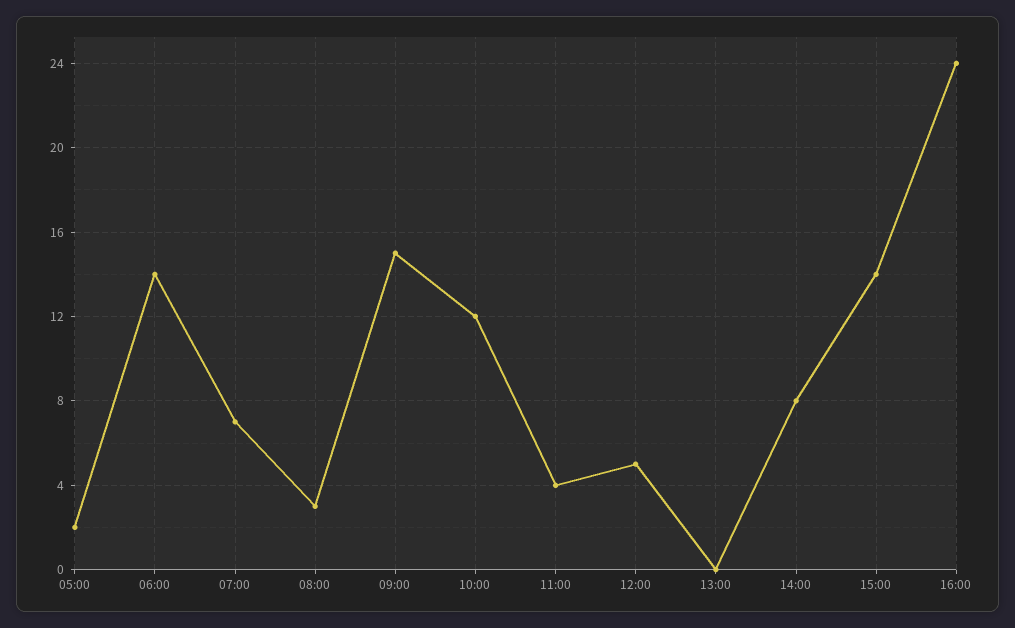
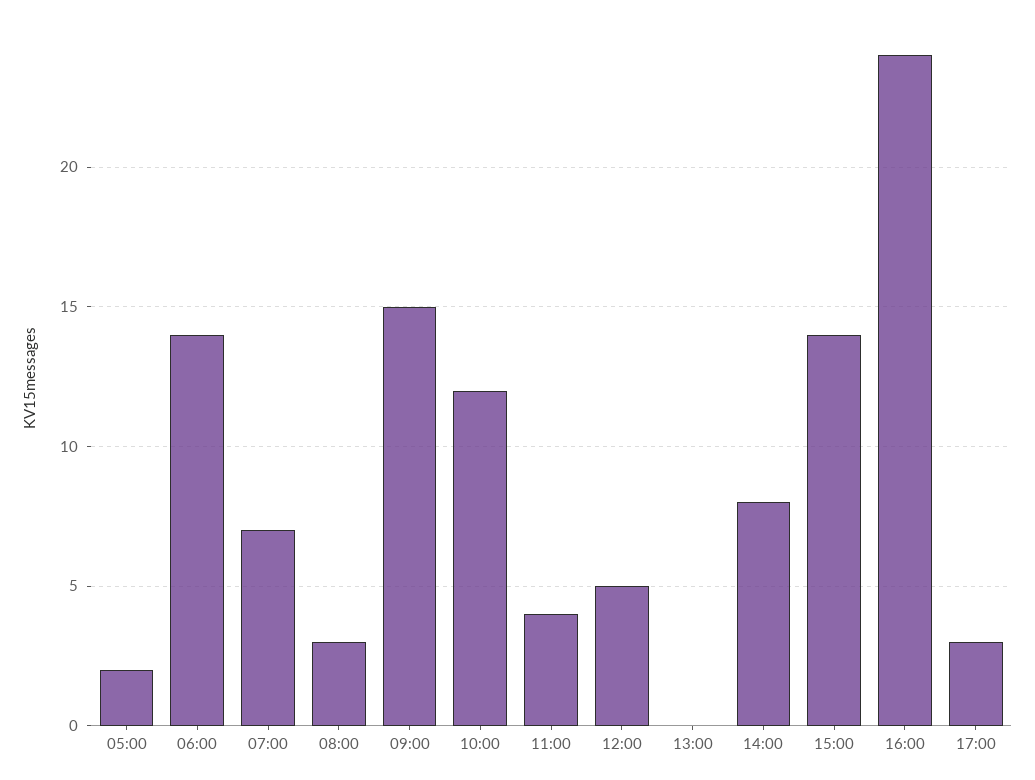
17:00: none -> 3

